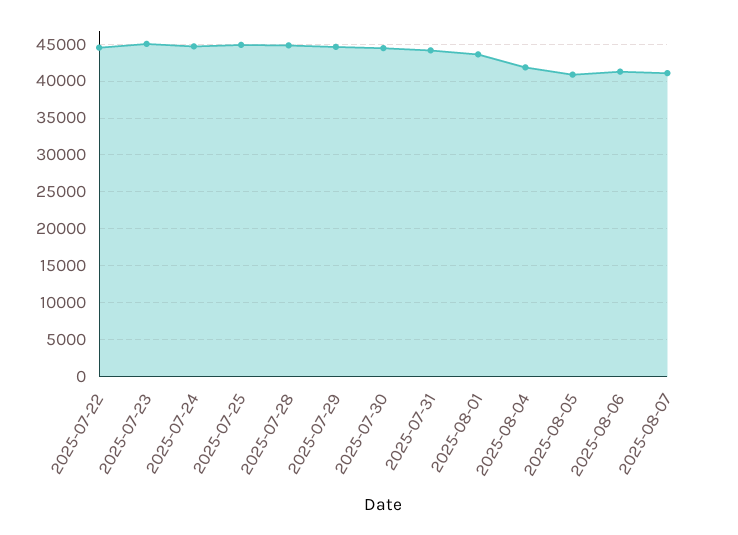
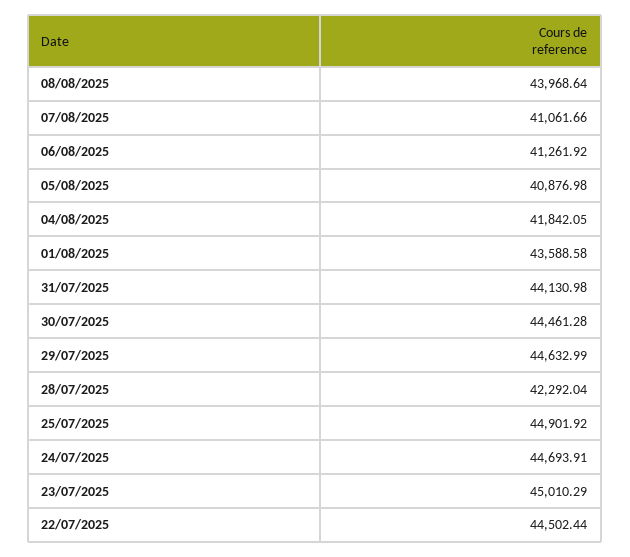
2025-07-28: 45000 -> 42292.04
08/08/2025: none -> 43968.64

